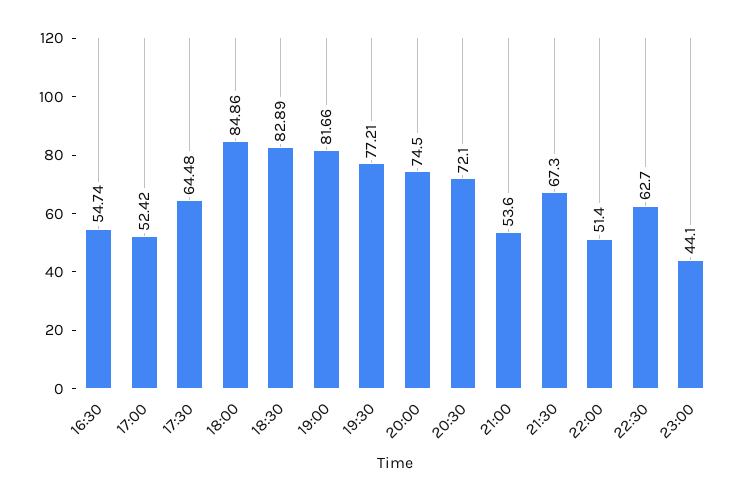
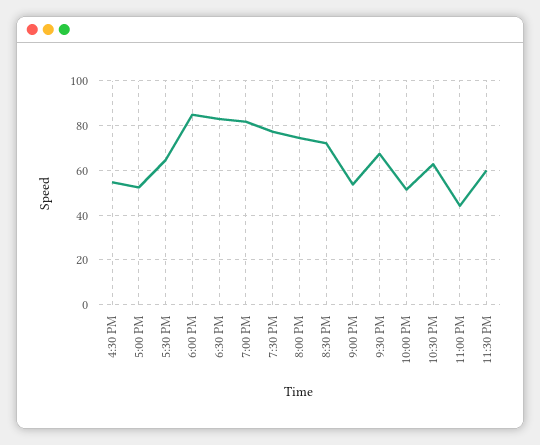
11:30 PM: none -> 60

